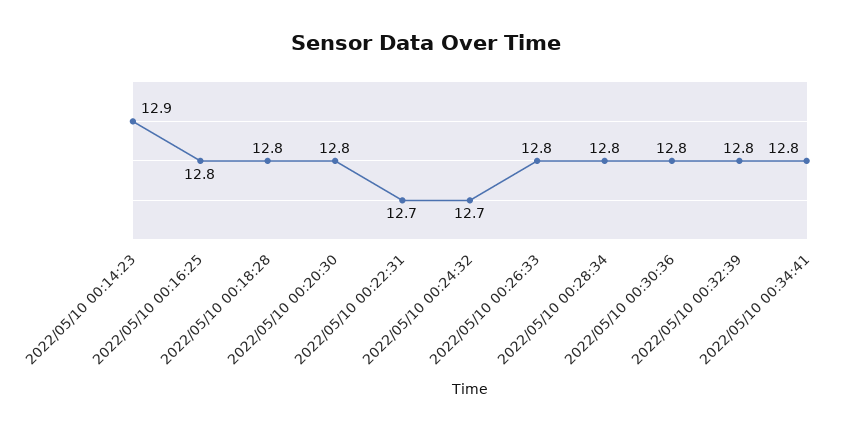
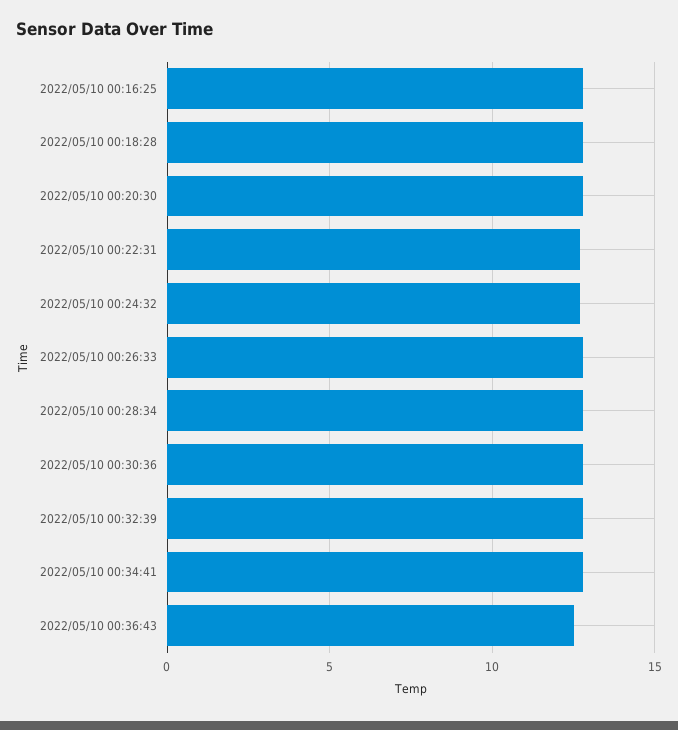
2022/05/10 00:14:23: 12.9 -> none
2022/05/10 00:36:43: none -> 12.5

